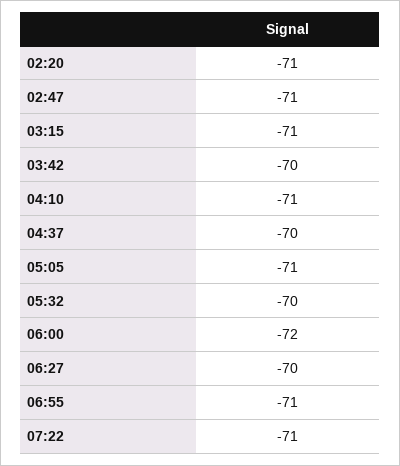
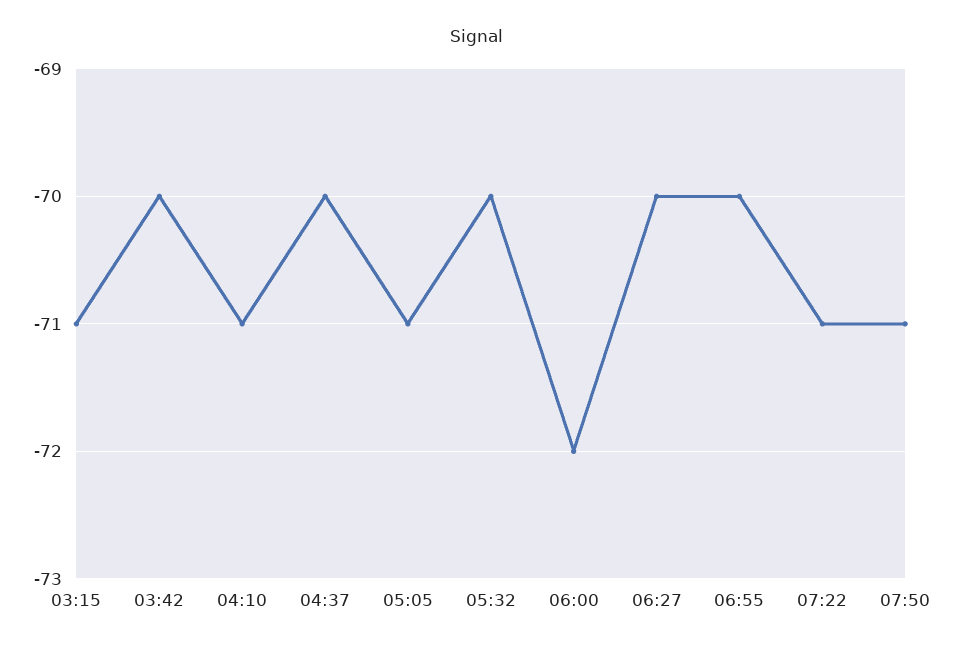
02:20: -71 -> none
02:47: -71 -> none
06:55: -71 -> -70
07:50: none -> -71

